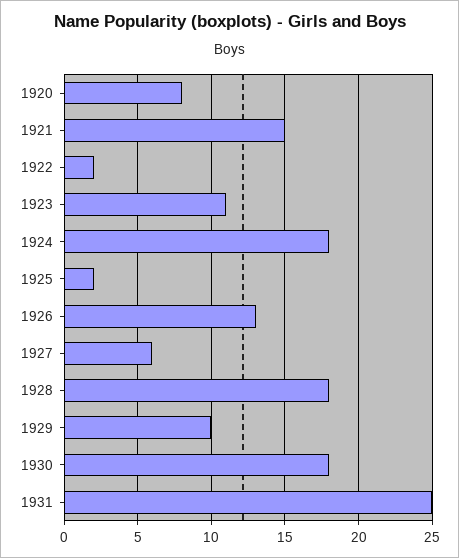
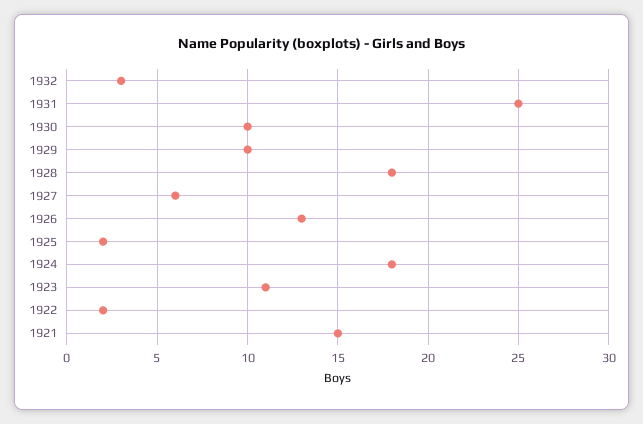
1920: 8 -> none
1930: 18 -> 10
1932: none -> 3

